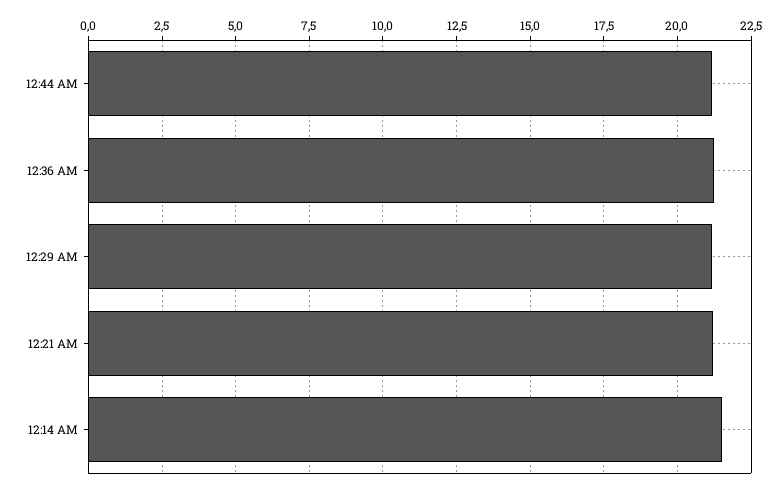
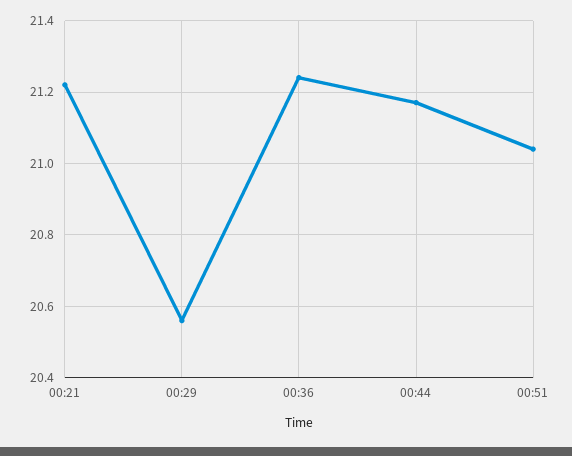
12:29 AM: 21.25 -> 20.55
12:14 AM: 21.5 -> none
00:51: none -> 21.05

